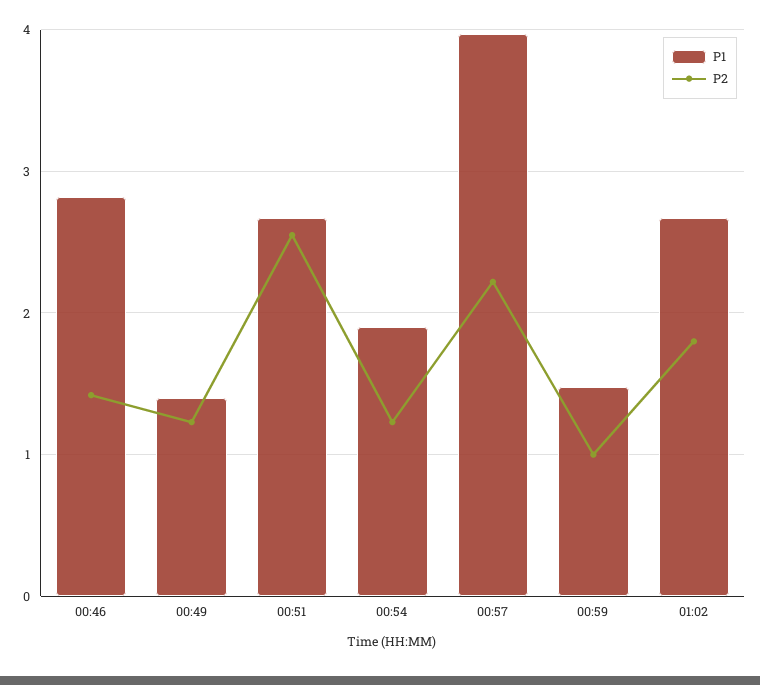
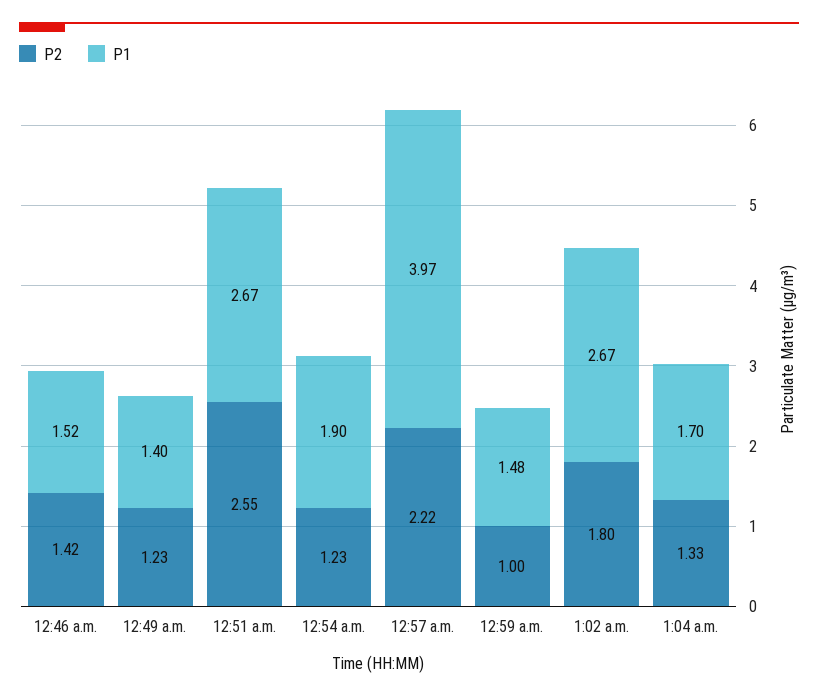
P1, 00:46: 2.8 -> 1.52
P2, 1:04 a.m.: none -> 1.33
P1, 1:04 a.m.: none -> 1.7

